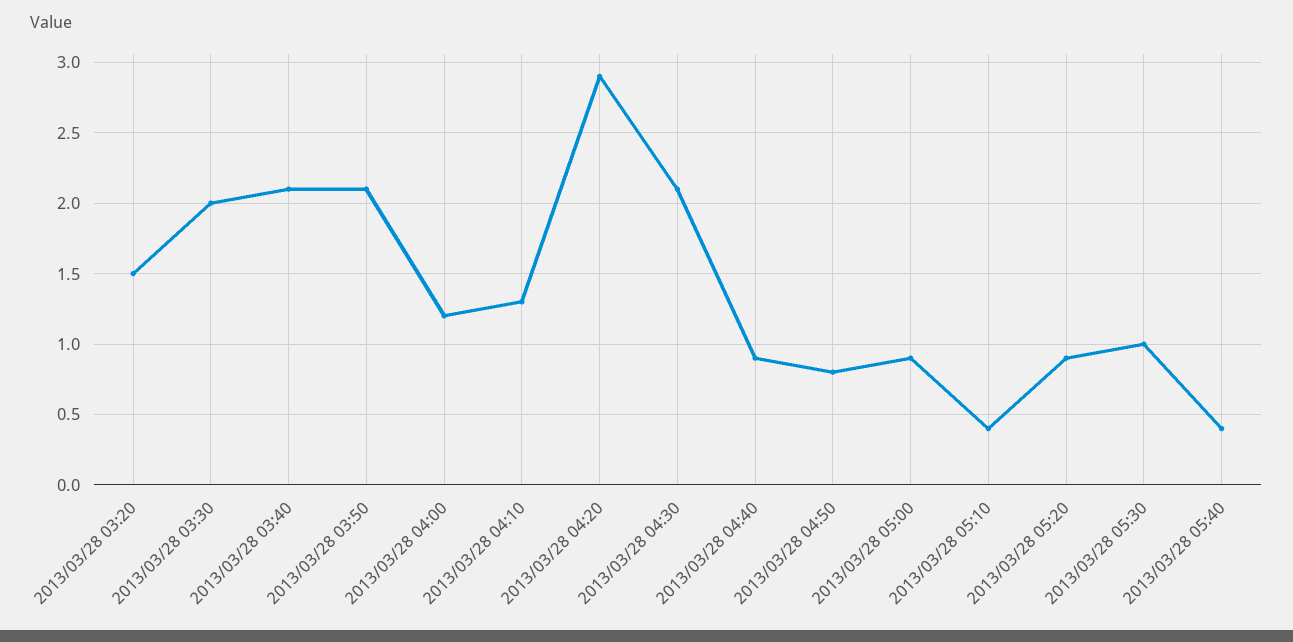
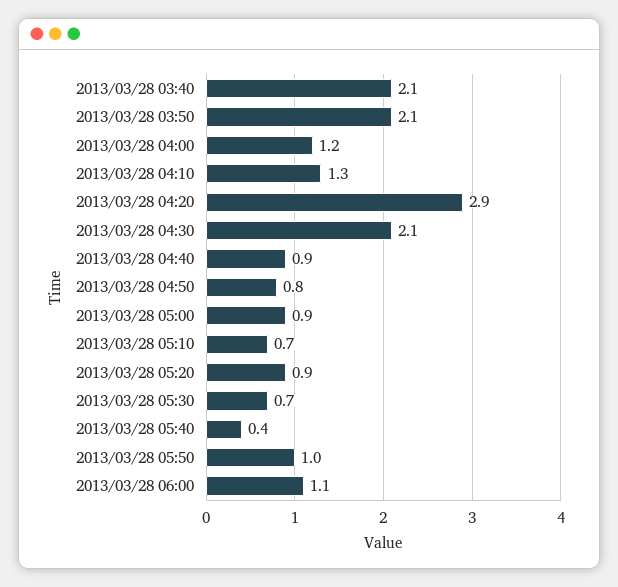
2013/03/28 03:20: 1.5 -> none
2013/03/28 03:30: 2 -> none
2013/03/28 05:10: 0.4 -> 0.7
2013/03/28 05:30: 1 -> 0.7
2013/03/28 05:50: none -> 1
2013/03/28 06:00: none -> 1.1

